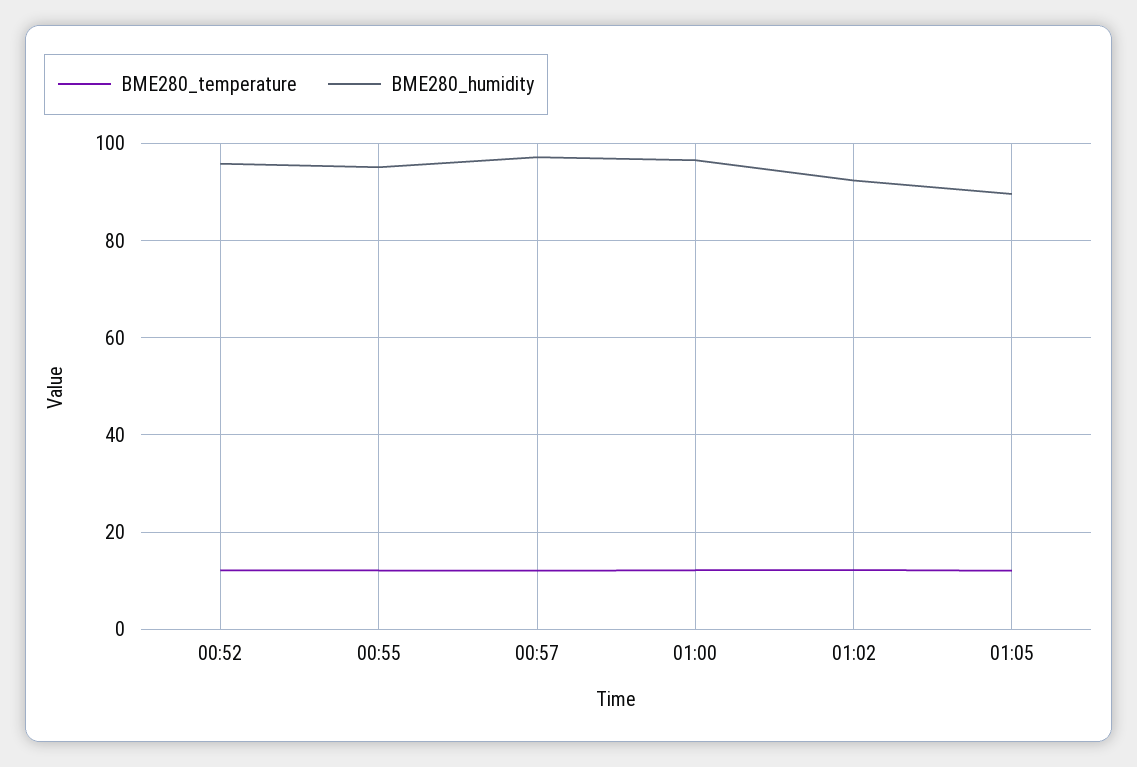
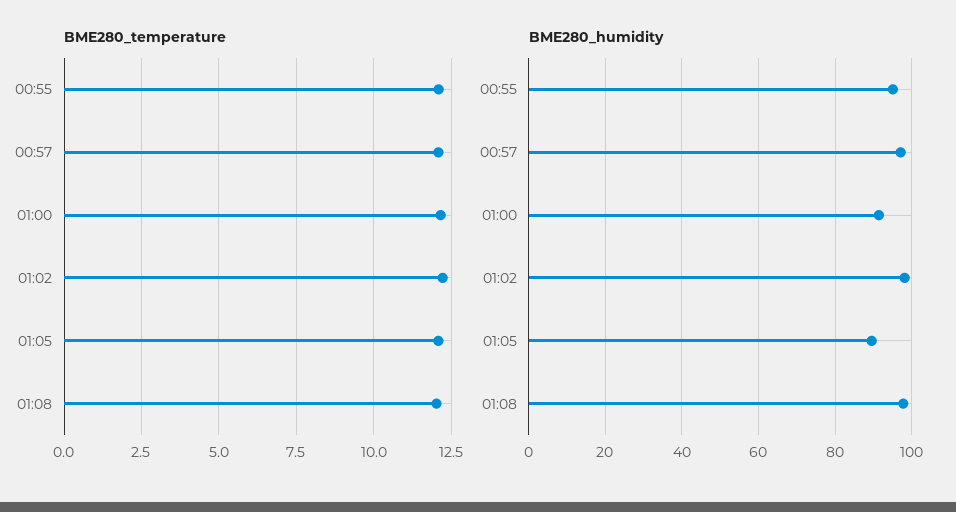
BME280_temperature, 00:52: 12 -> none
BME280_humidity, 00:52: 96 -> none
BME280_humidity, 01:00: 96 -> 92
BME280_humidity, 01:02: 92 -> 98
BME280_temperature, 01:08: none -> 12
BME280_humidity, 01:08: none -> 98

